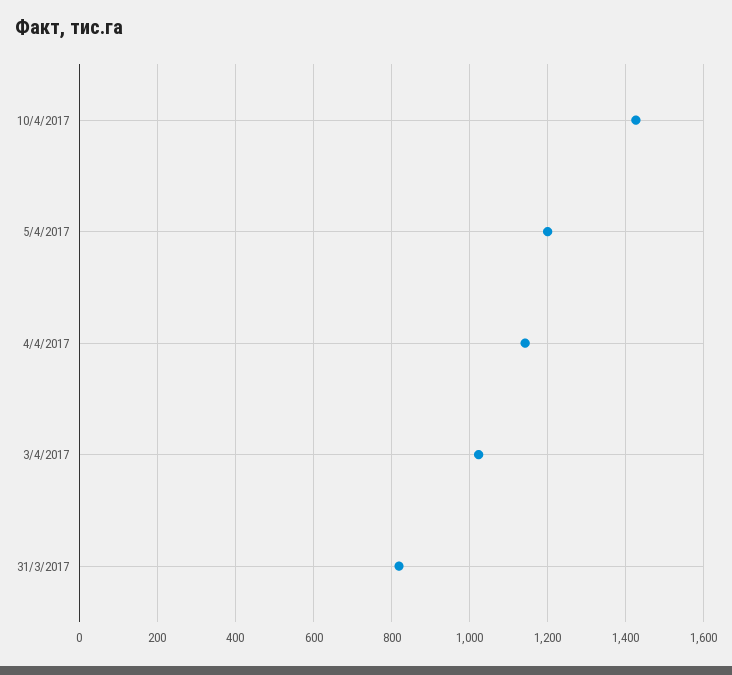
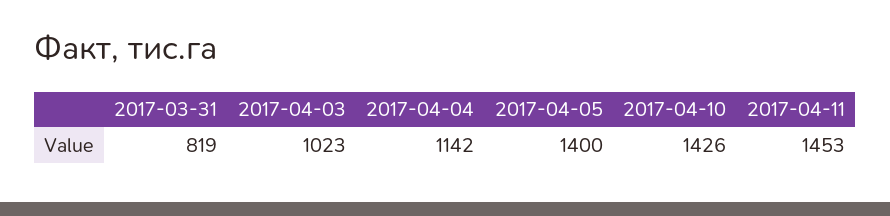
5/4/2017: 1200 -> 1400
2017-04-11: none -> 1453

